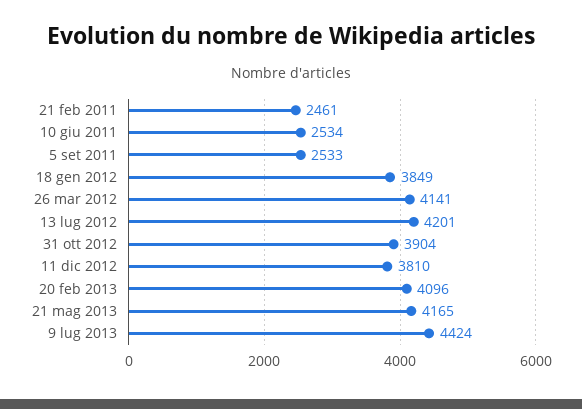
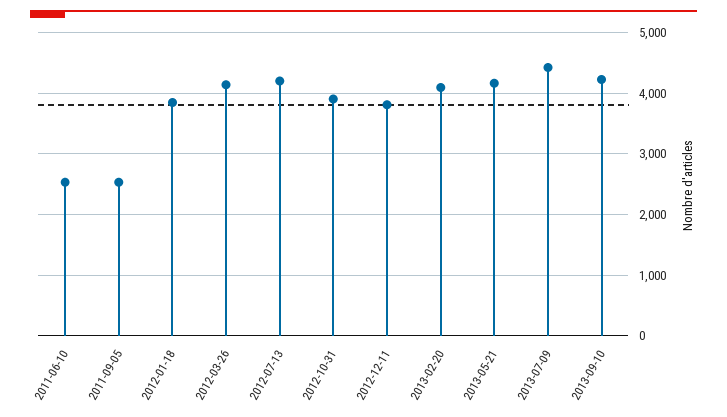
21 feb 2011: 2461 -> none
2013-09-10: none -> 4200

